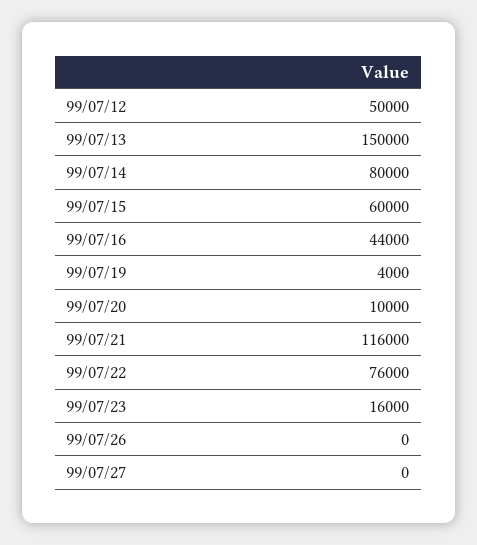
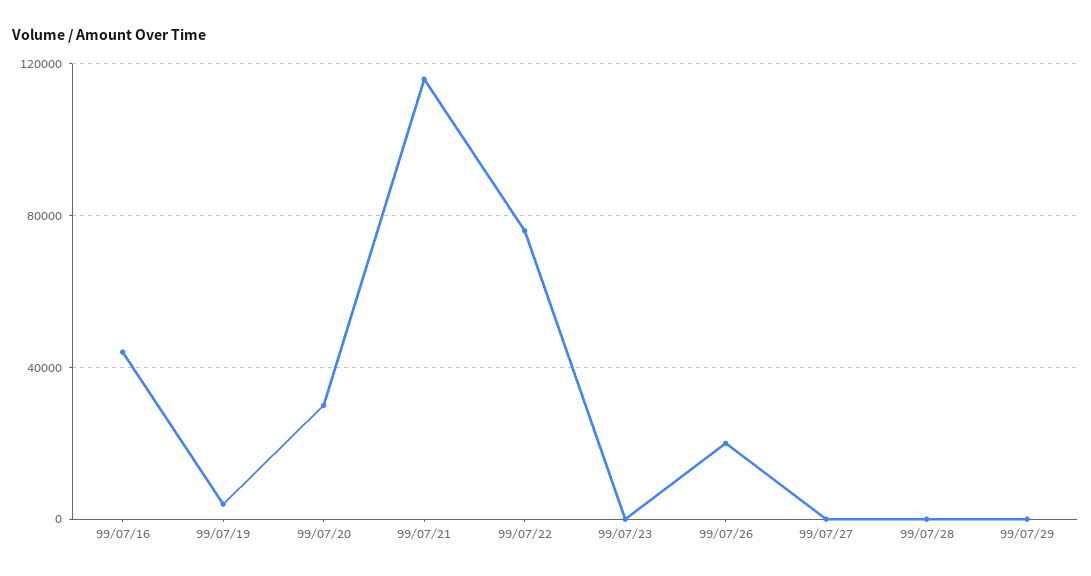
99/07/12: 50000 -> none
99/07/13: 150000 -> none
99/07/14: 80000 -> none
99/07/15: 60000 -> none
99/07/20: 10000 -> 30000
99/07/23: 16000 -> 0
99/07/26: 0 -> 20000
99/07/28: none -> 0
99/07/29: none -> 0

